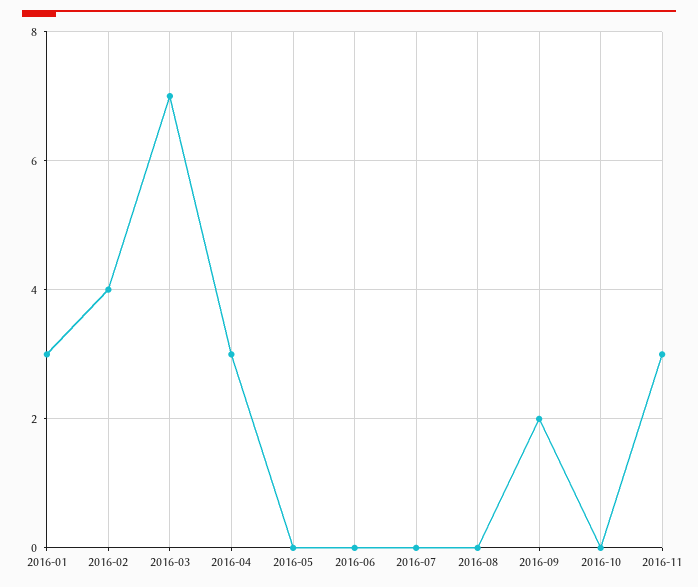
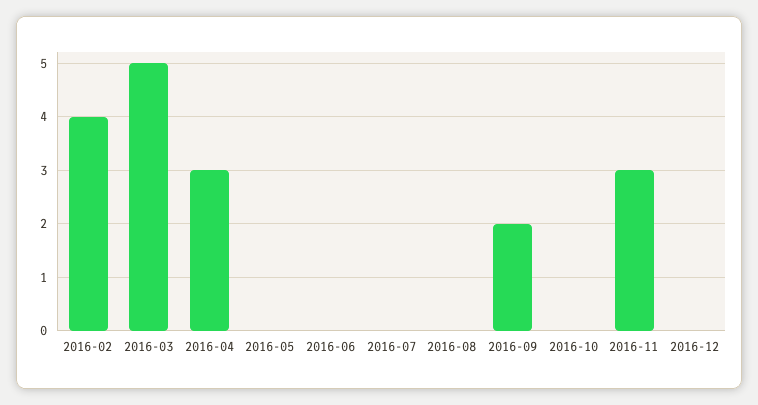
2016-01: 3 -> none
2016-03: 7 -> 5
2016-12: none -> 0

